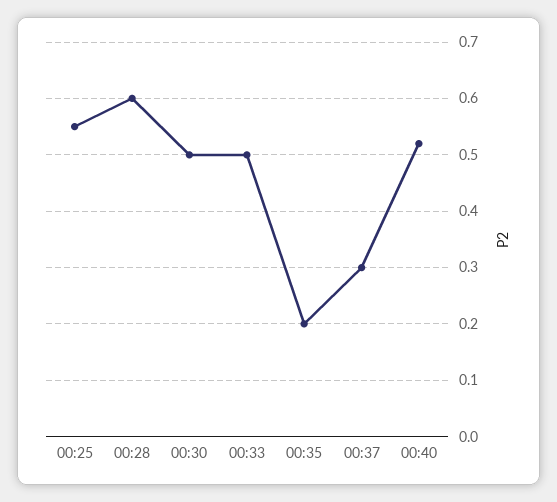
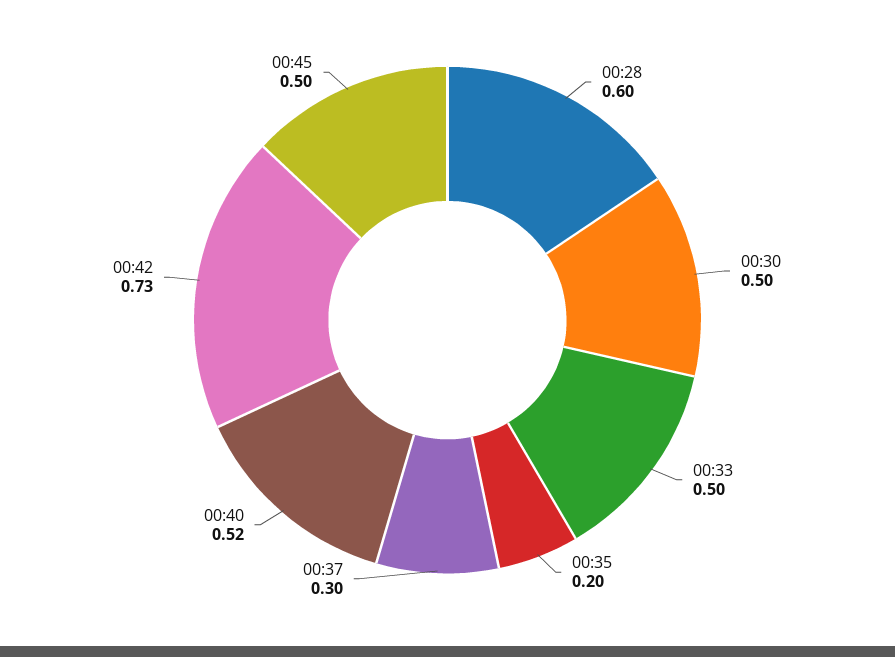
00:25: 0.55 -> none
00:42: none -> 0.73
00:45: none -> 0.5

